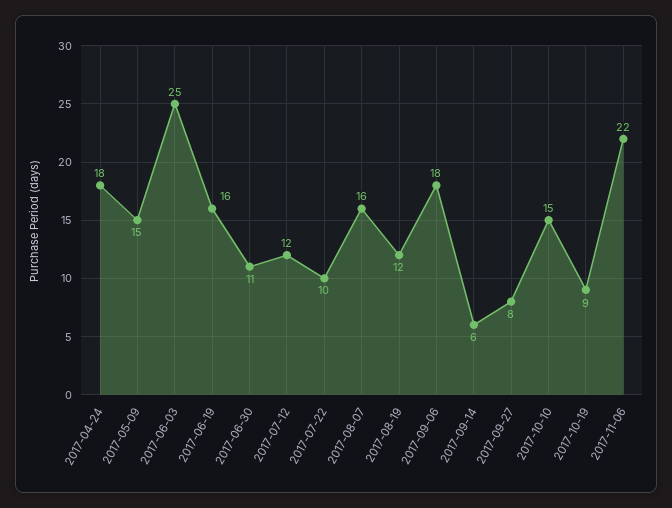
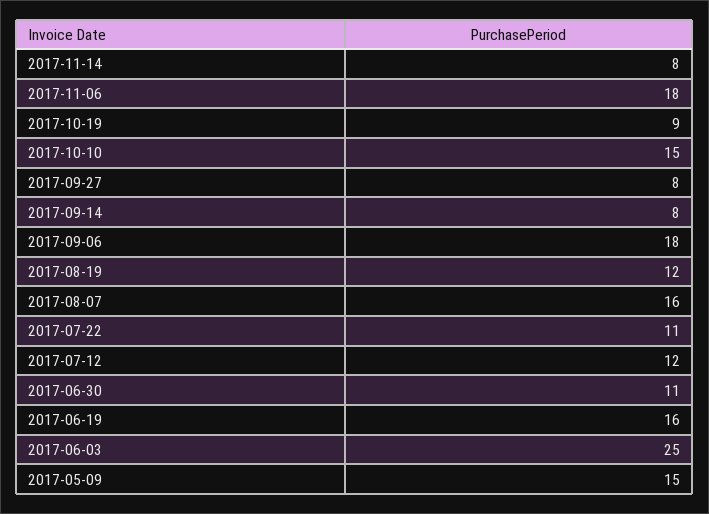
2017-04-24: 18 -> none
2017-07-22: 10 -> 11
2017-09-14: 6 -> 8
2017-11-06: 22 -> 18
2017-11-14: none -> 8

